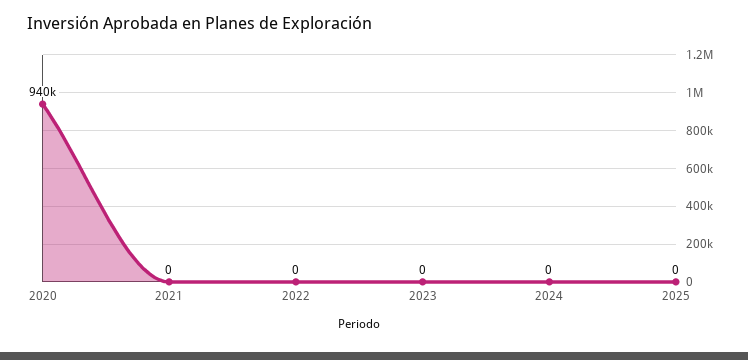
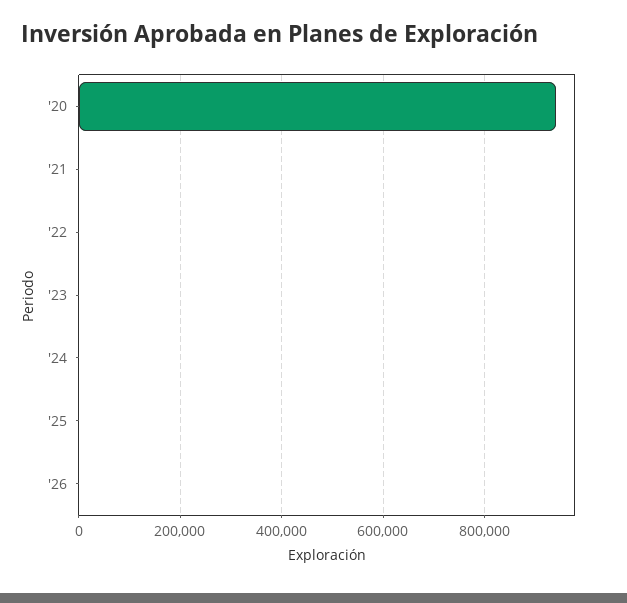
'26: none -> 0

